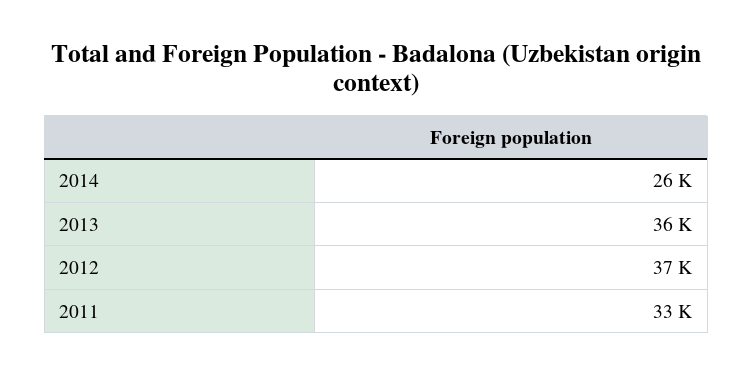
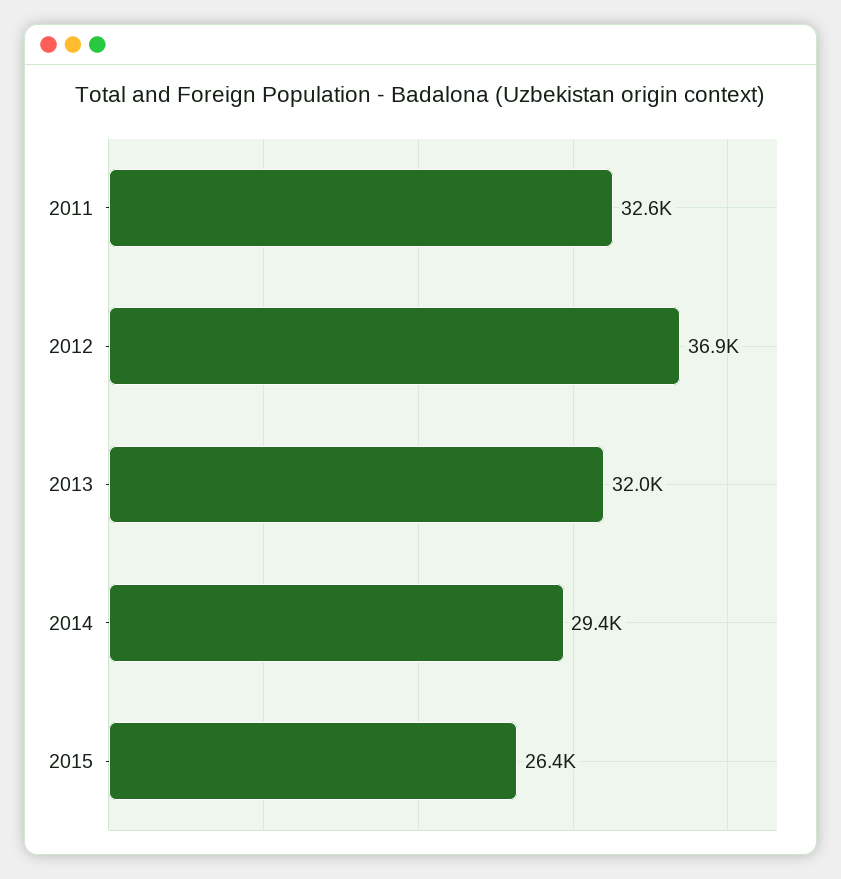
2014: 26000 -> 29400
2013: 36000 -> 32000
2015: none -> 26400

